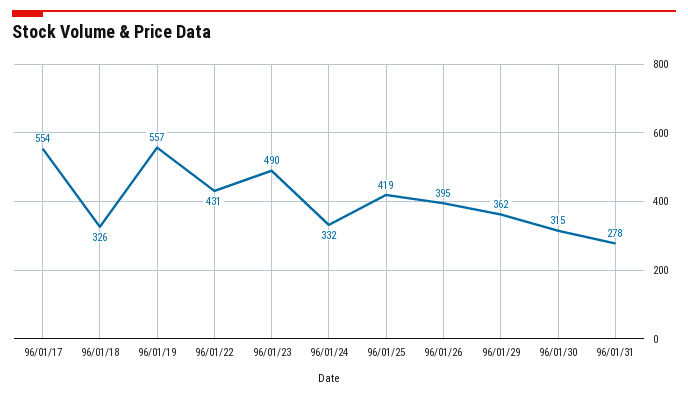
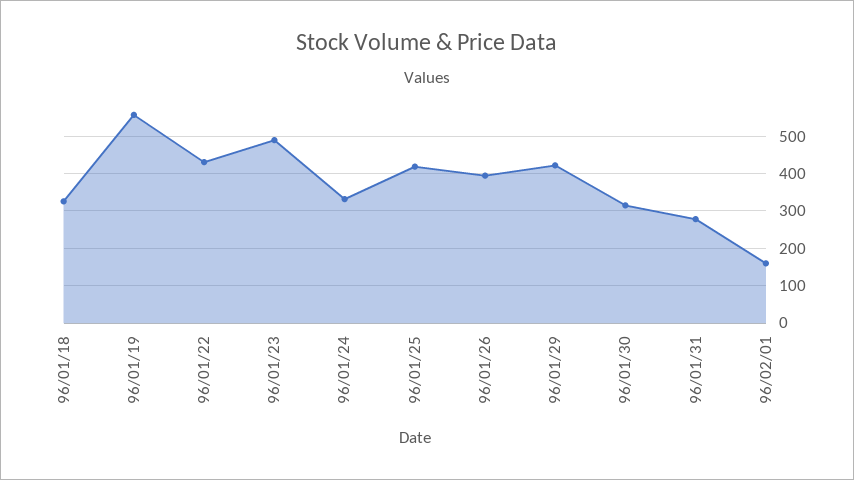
96/01/17: 554 -> none
96/01/29: 362 -> 420
96/02/01: none -> 160

